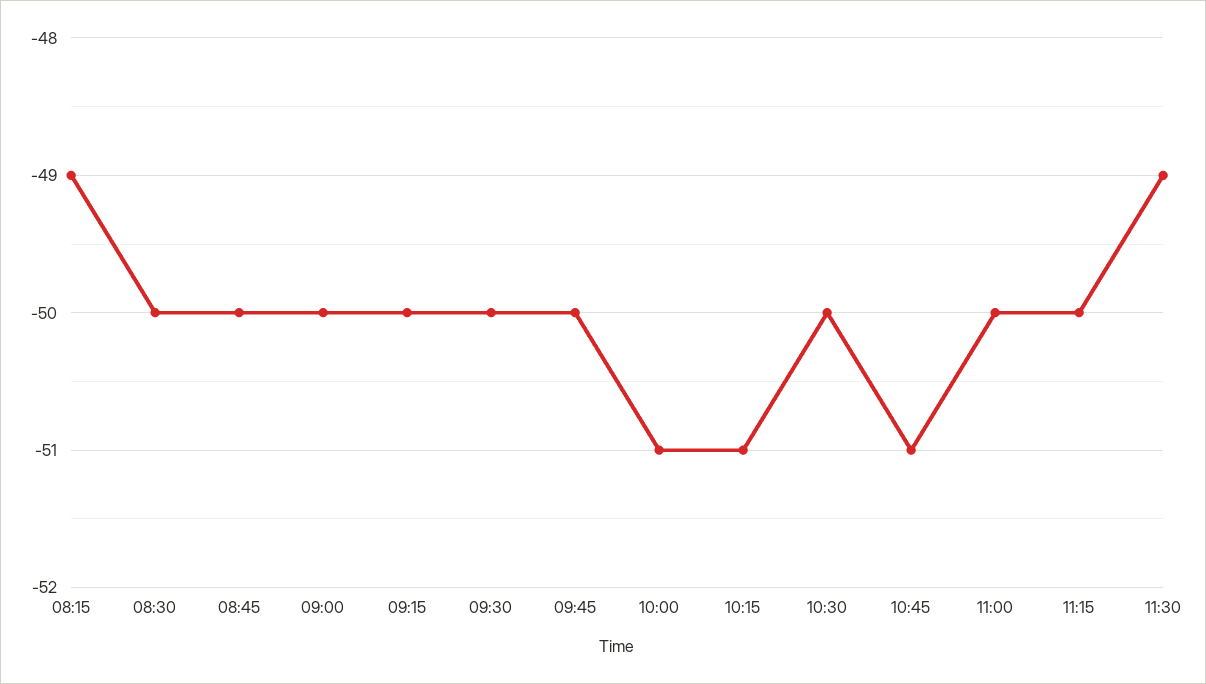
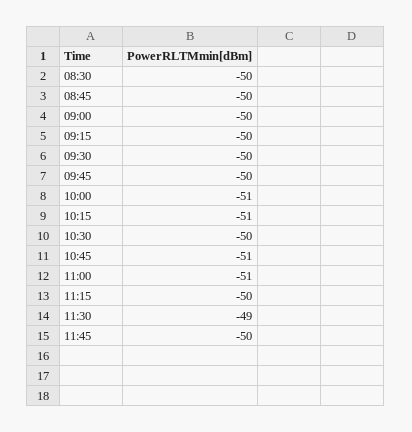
08:15: -49 -> none
11:00: -50 -> -51
11:45: none -> -50

